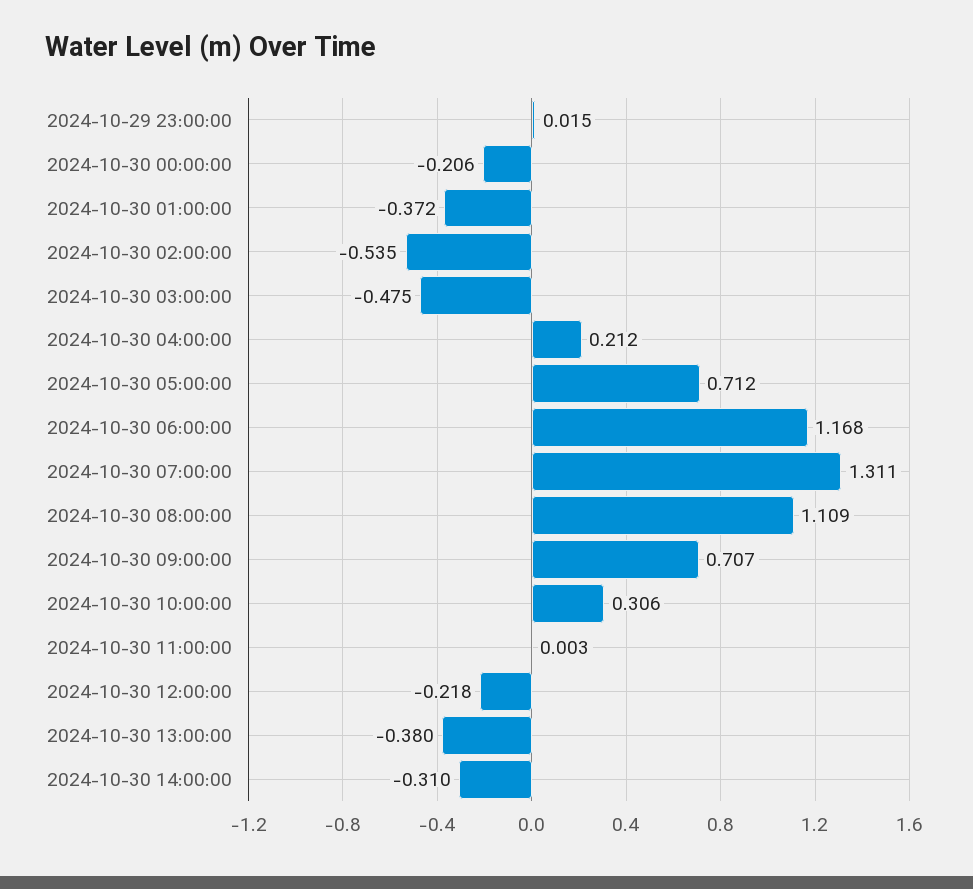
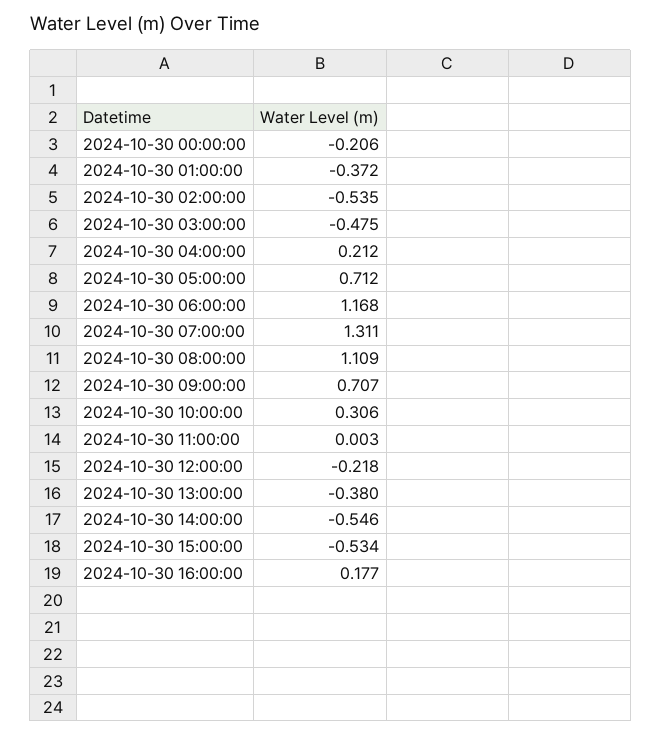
2024-10-29 23:00:00: 0.015 -> none
2024-10-30 14:00:00: -0.31 -> -0.546
2024-10-30 15:00:00: none -> -0.534
2024-10-30 16:00:00: none -> 0.177

